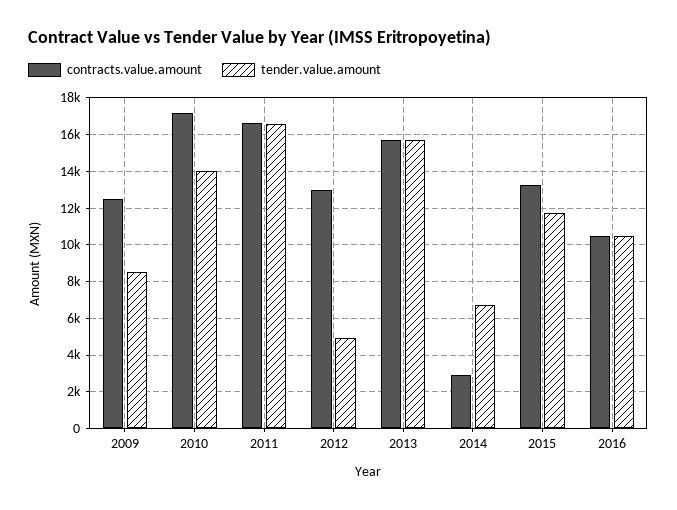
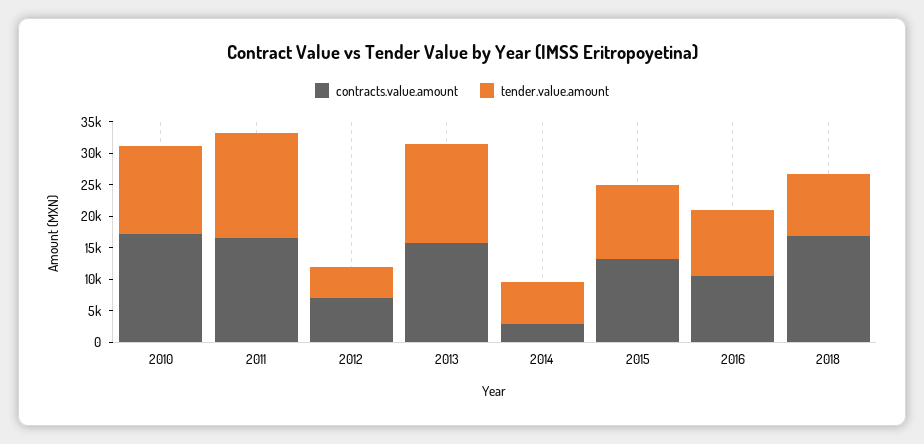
contracts.value.amount, 2009: 12500 -> none
tender.value.amount, 2009: 8500 -> none
contracts.value.amount, 2012: 13000 -> 7500
contracts.value.amount, 2018: none -> 17500
tender.value.amount, 2018: none -> 10000

